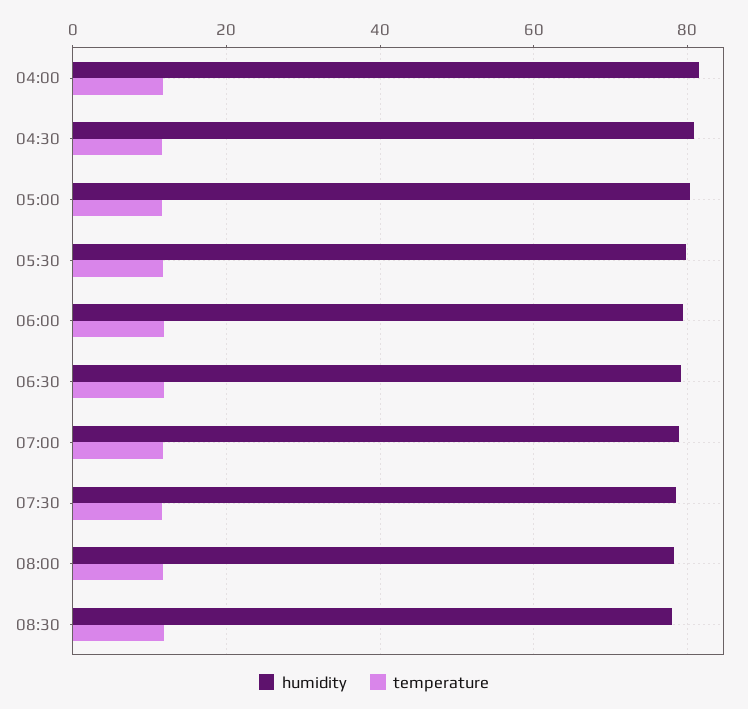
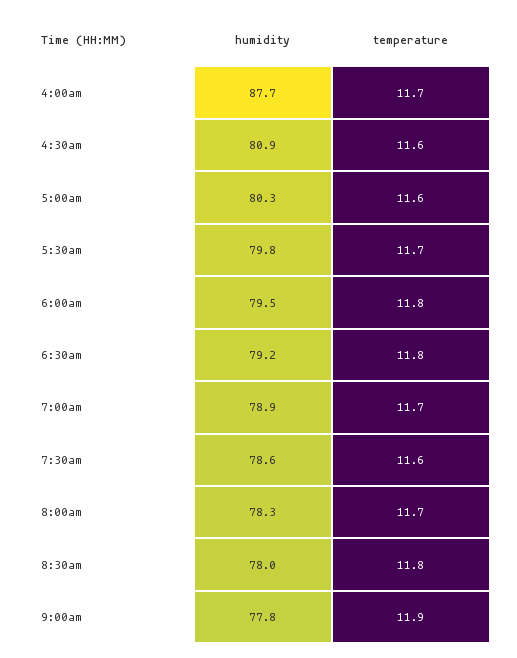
humidity, 04:00: 82 -> 87.7
humidity, 9:00am: none -> 77.8
temperature, 9:00am: none -> 11.9

